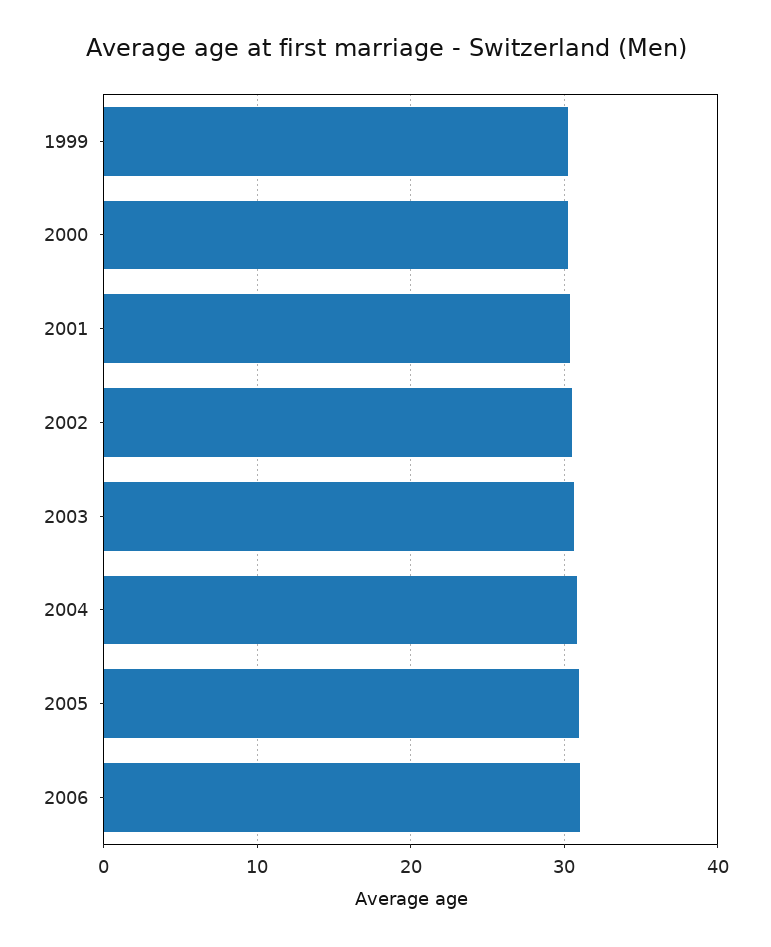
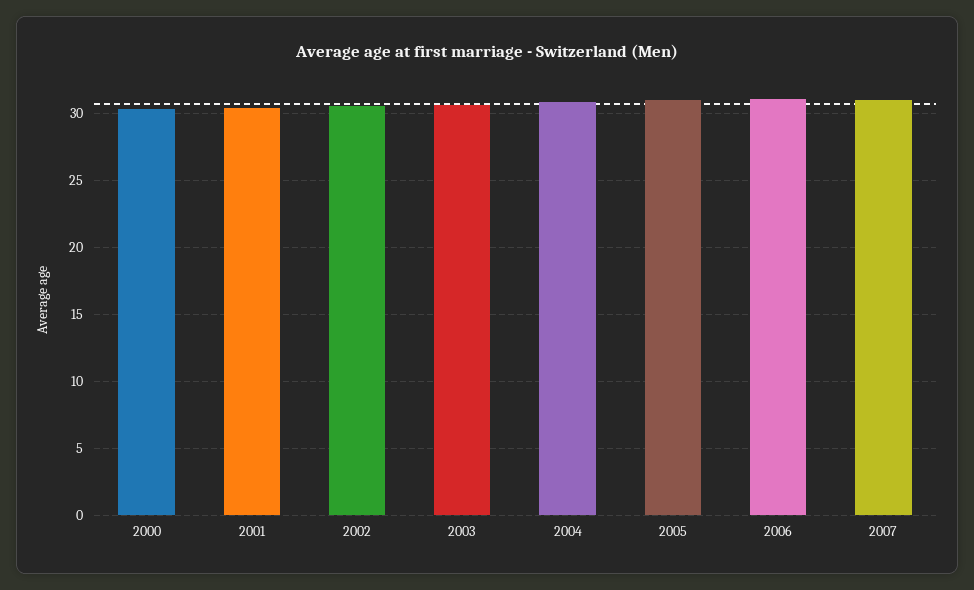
1999: 30 -> none
2007: none -> 31

